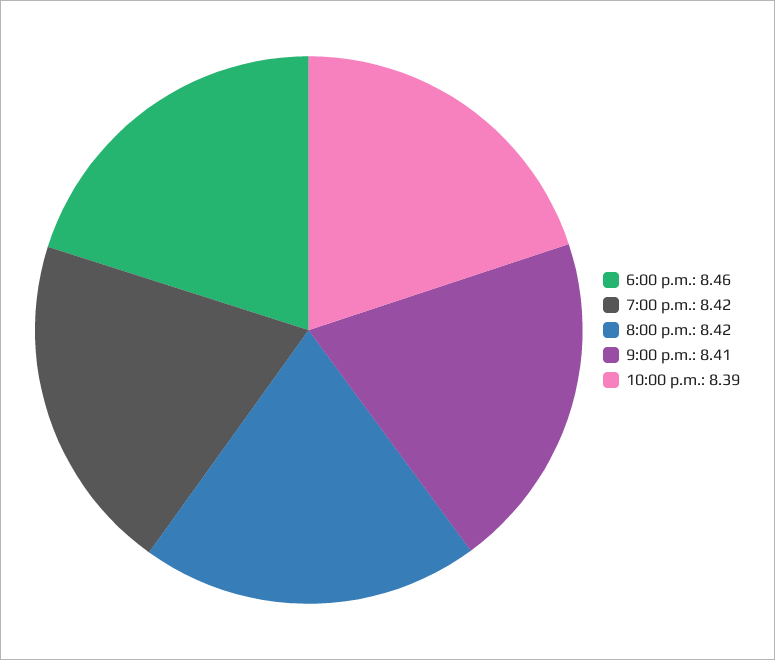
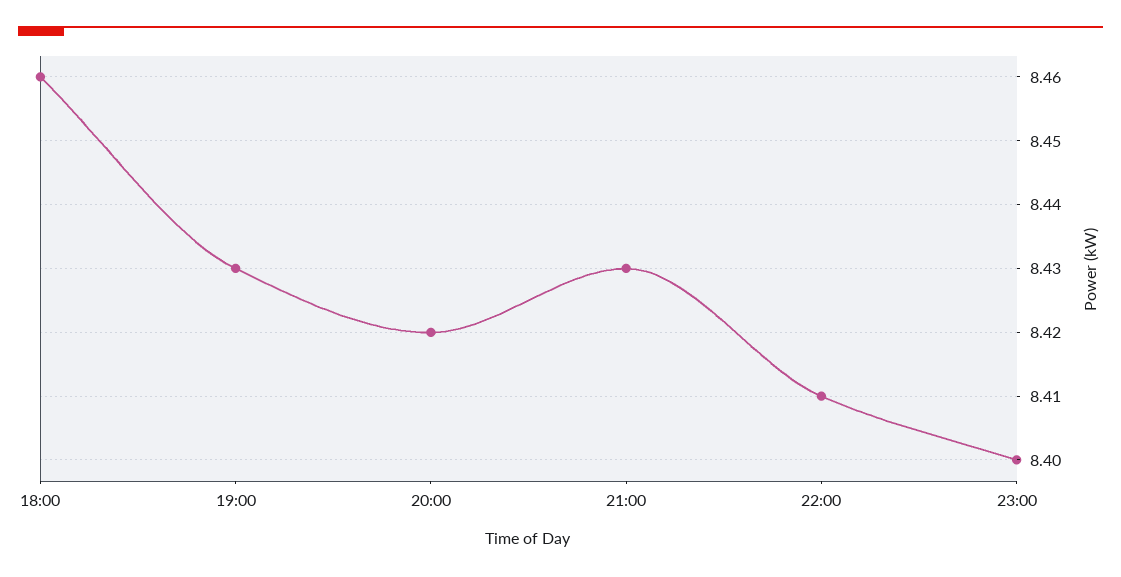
7:00 p.m.: 8.42 -> 8.43
9:00 p.m.: 8.41 -> 8.43
10:00 p.m.: 8.39 -> 8.41
23:00: none -> 8.4

